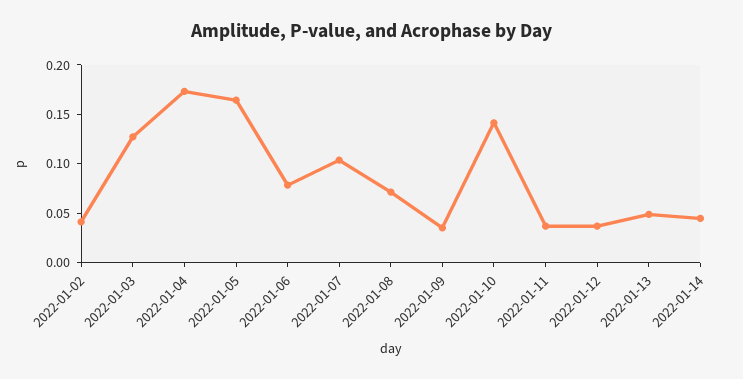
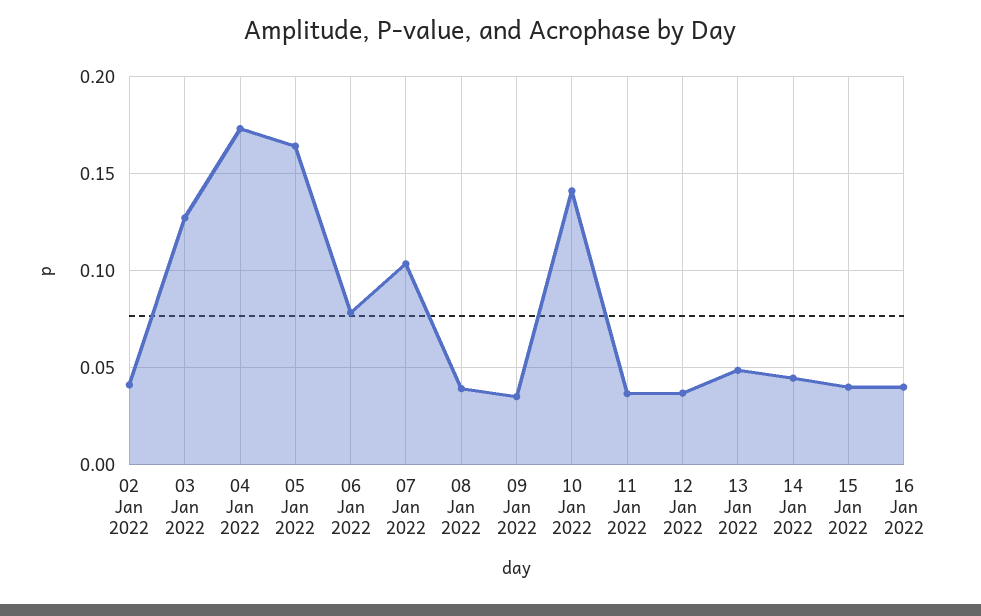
2022-01-08: 0.07 -> 0.04
15 Jan 2022: none -> 0.04
16 Jan 2022: none -> 0.04

